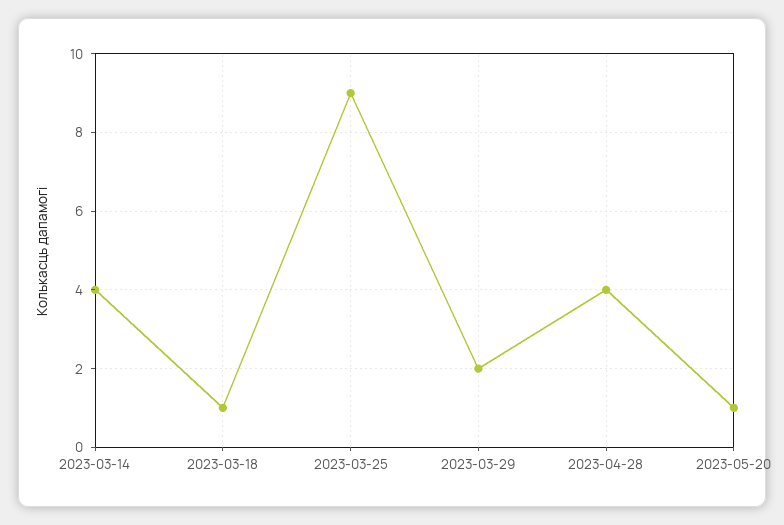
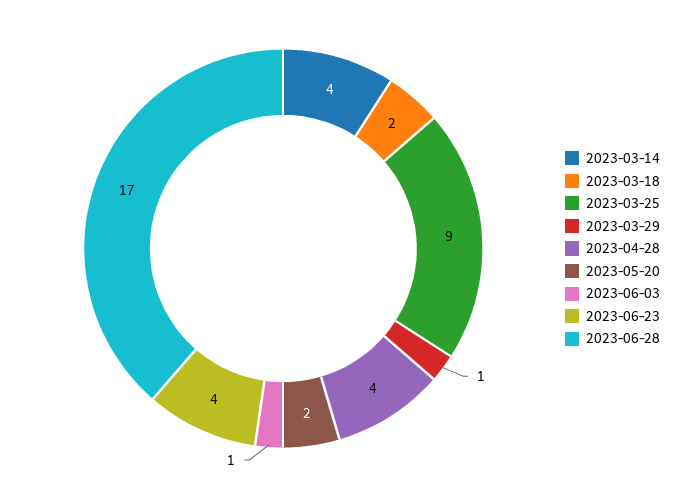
2023-03-18: 1 -> 2
2023-03-29: 2 -> 1
2023-05-20: 1 -> 2
2023-06-03: none -> 1
2023-06-23: none -> 4
2023-06-28: none -> 17

